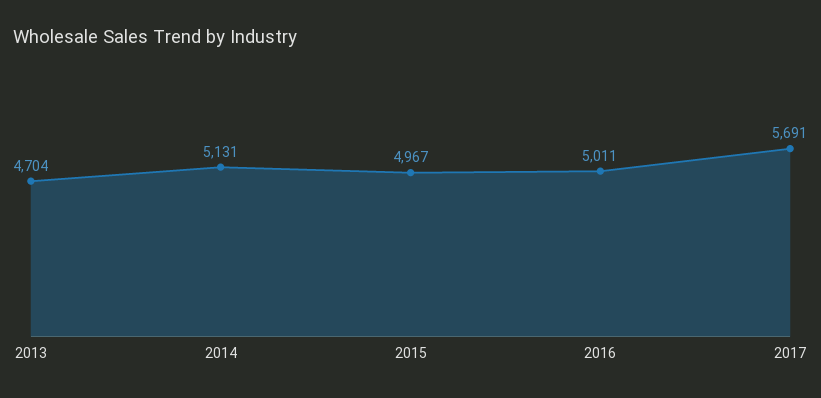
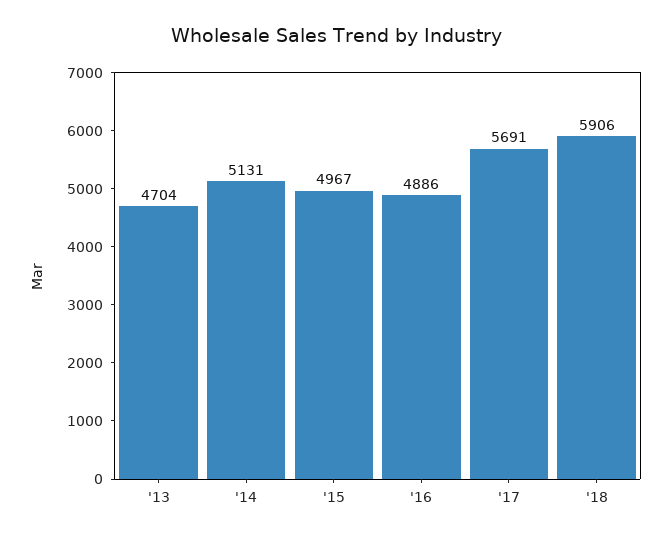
2016: 5011 -> 4886
'18: none -> 5906

